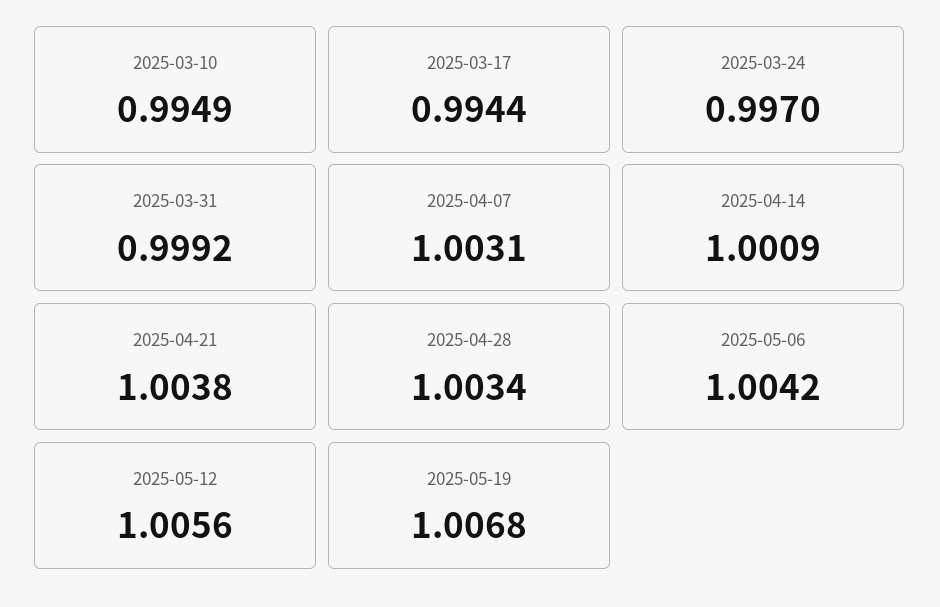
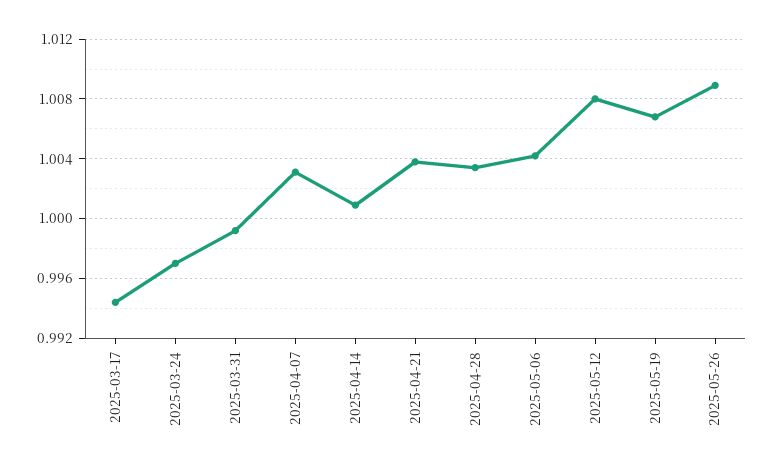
2025-03-10: 0.9949 -> none
2025-05-12: 1.0056 -> 1.008
2025-05-26: none -> 1.009

